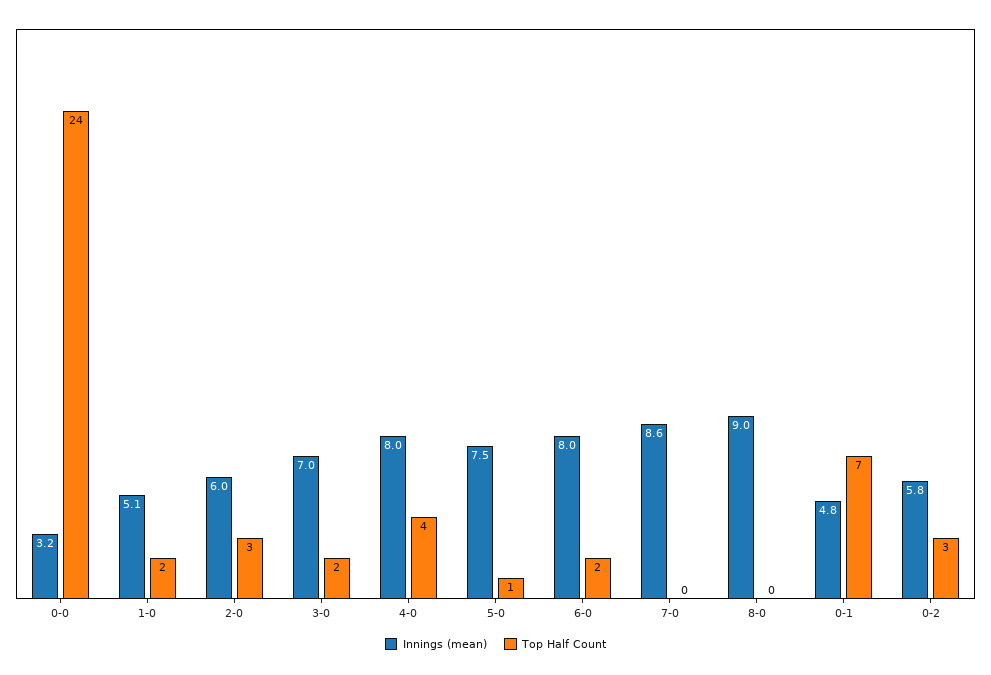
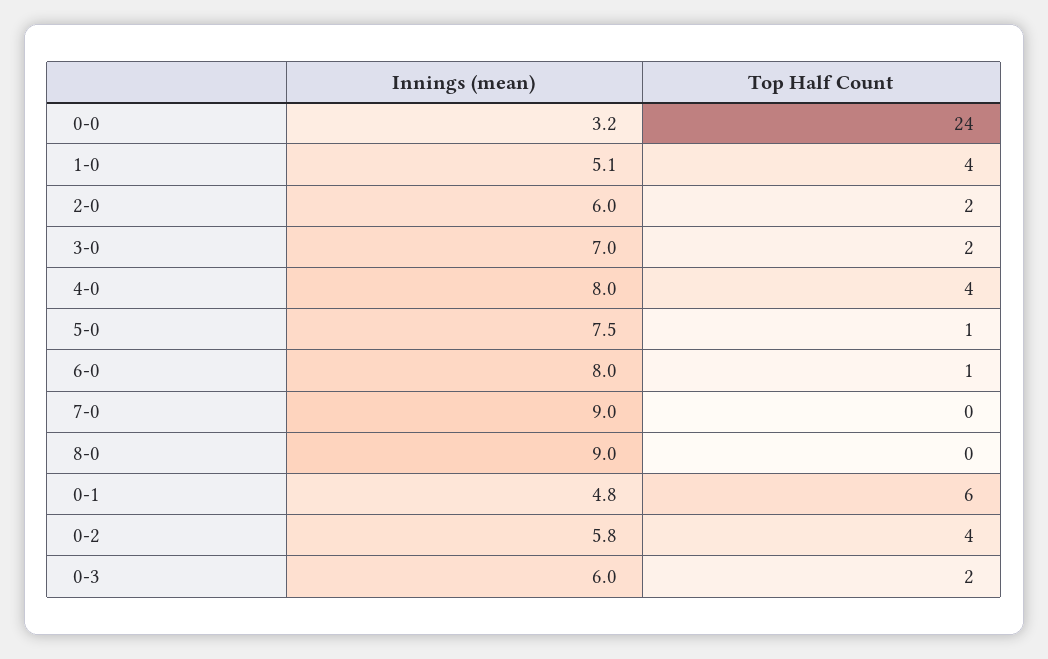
Top Half Count, 1-0: 2 -> 4
Top Half Count, 2-0: 3 -> 2
Top Half Count, 6-0: 2 -> 1
Innings (mean), 7-0: 8.6 -> 9
Top Half Count, 0-1: 7 -> 6
Top Half Count, 0-2: 3 -> 4
Innings (mean), 0-3: none -> 6
Top Half Count, 0-3: none -> 2

